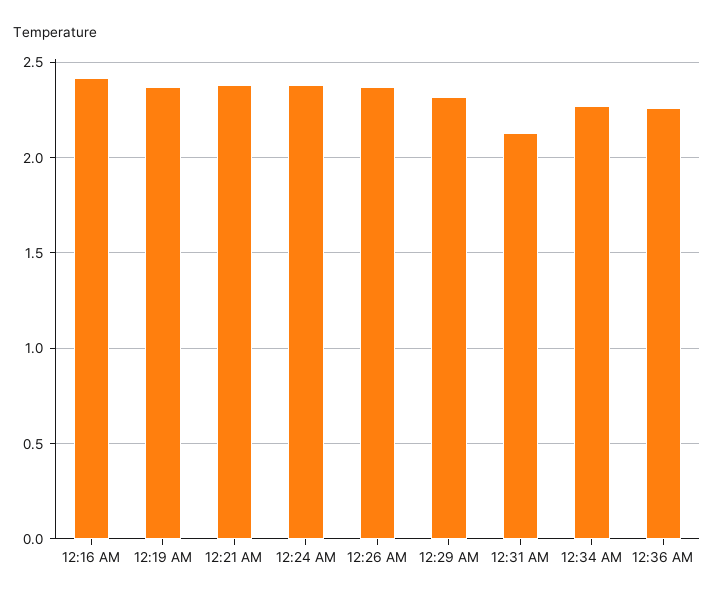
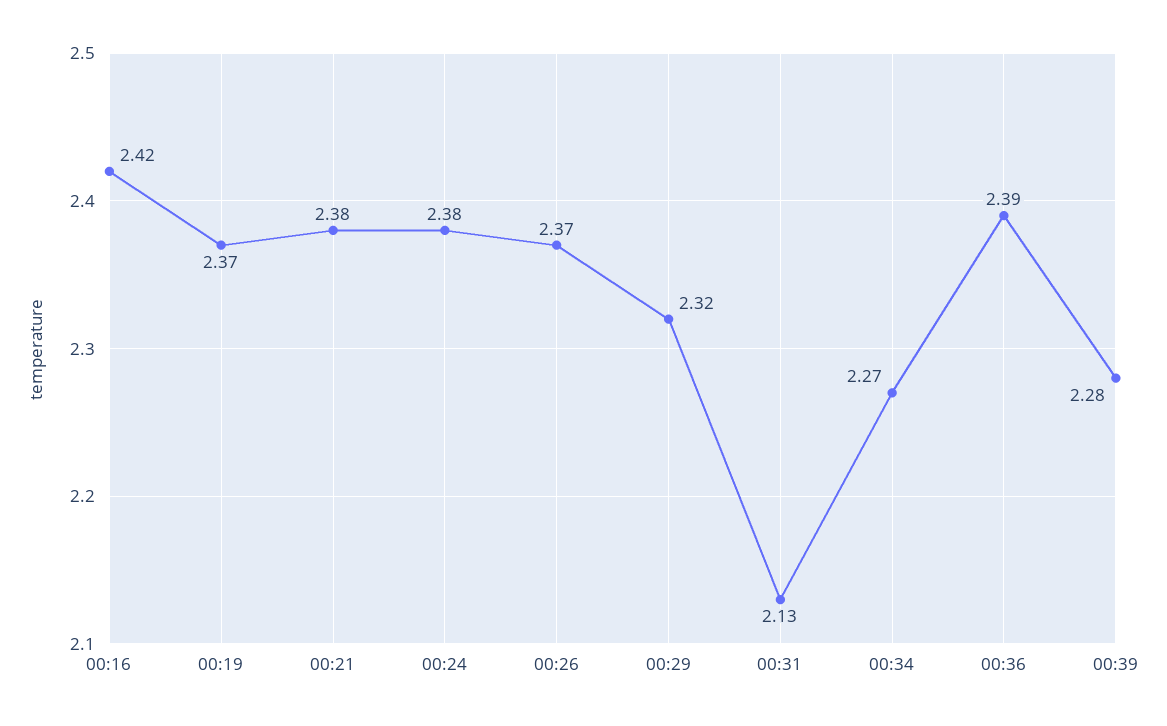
12:36 AM: 2.25 -> 2.39
00:39: none -> 2.28

